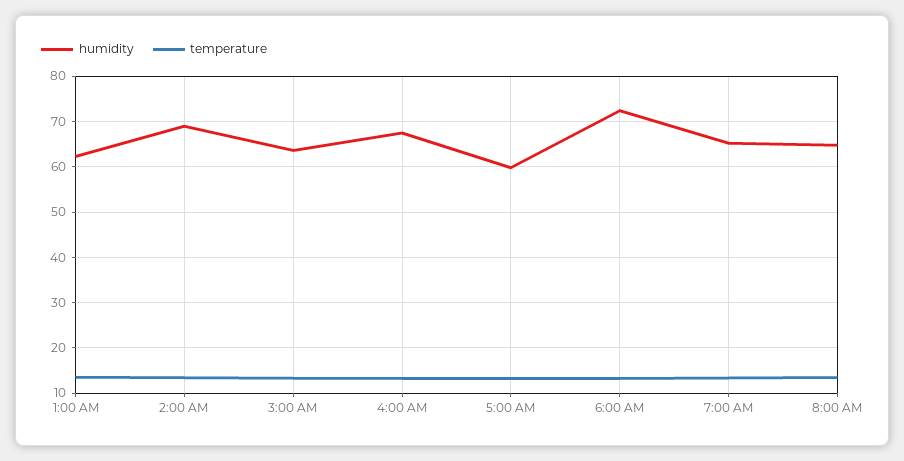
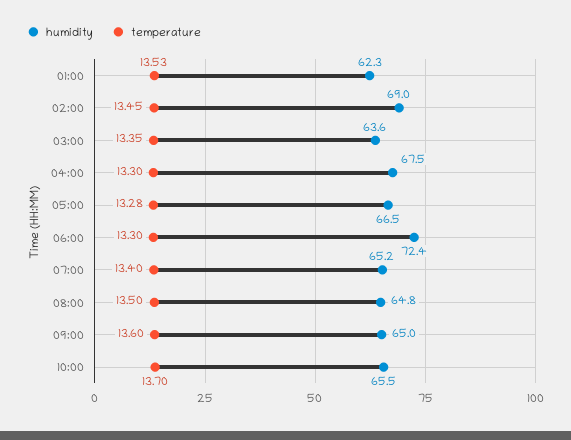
humidity, 5:00 AM: 60 -> 66.5
humidity, 09:00: none -> 65
temperature, 09:00: none -> 13.6
humidity, 10:00: none -> 65.5
temperature, 10:00: none -> 13.7

